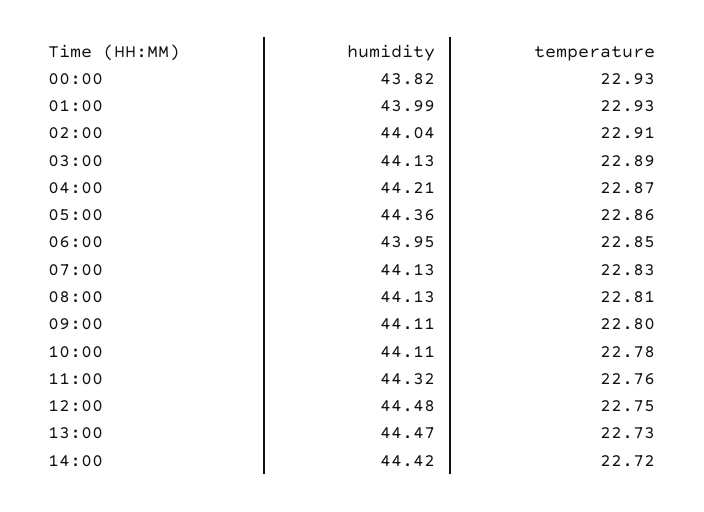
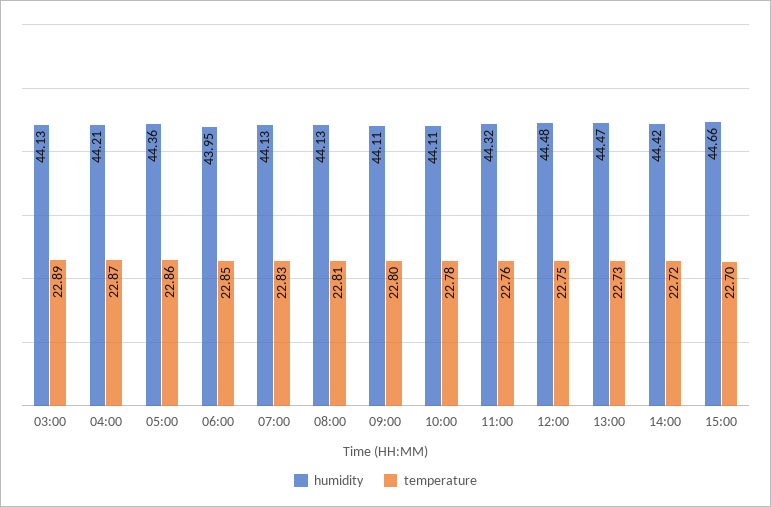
humidity, 00:00: 43.82 -> none
temperature, 00:00: 22.93 -> none
humidity, 01:00: 43.99 -> none
temperature, 01:00: 22.93 -> none
humidity, 02:00: 44.04 -> none
temperature, 02:00: 22.91 -> none
humidity, 15:00: none -> 44.66
temperature, 15:00: none -> 22.7

